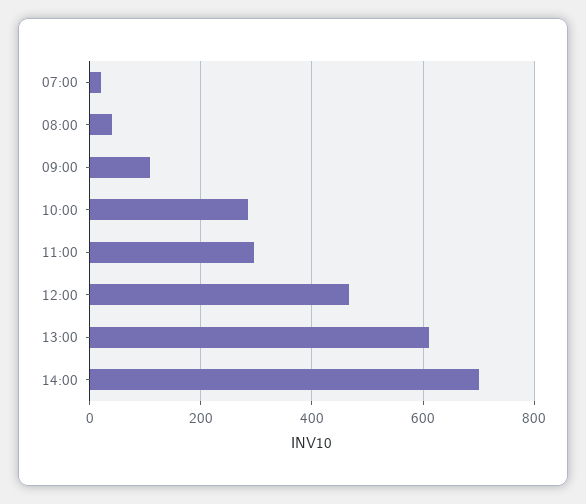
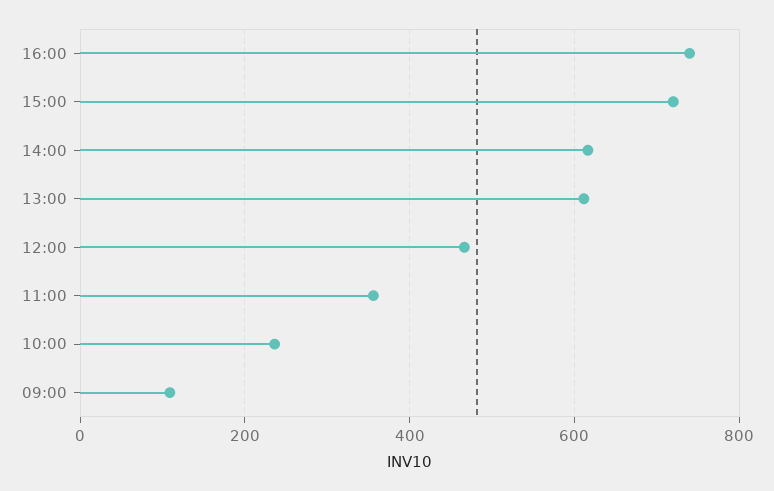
07:00: 20 -> none
08:00: 40 -> none
10:00: 280 -> 240
11:00: 300 -> 360
14:00: 700 -> 620
16:00: none -> 740
15:00: none -> 720

